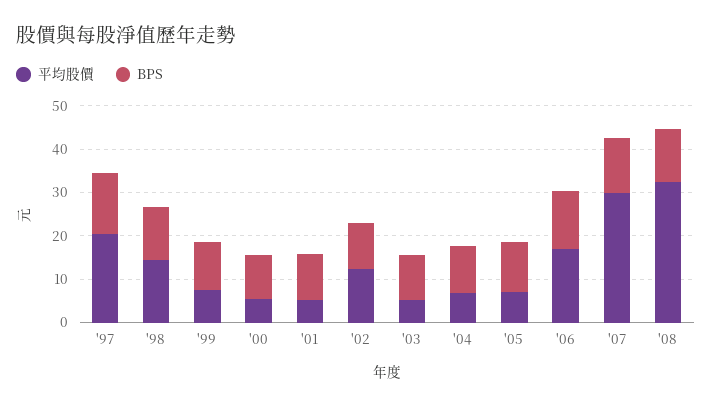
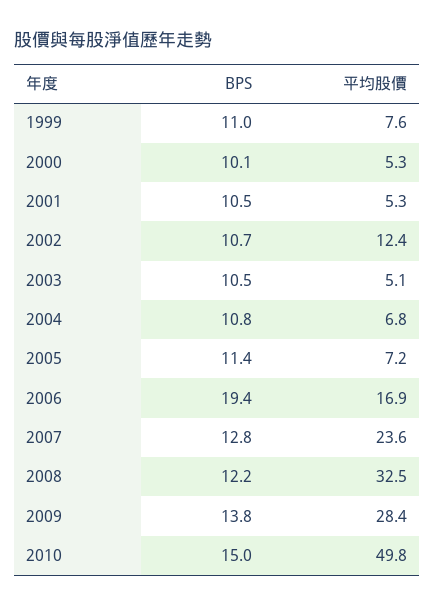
平均股價, '97: 20 -> none
BPS, '97: 14 -> none
平均股價, '98: 14 -> none
BPS, '98: 12 -> none
BPS, '06: 14 -> 19.4
平均股價, '07: 30 -> 23.6
BPS, 2009: none -> 13.8
平均股價, 2009: none -> 28.4
BPS, 2010: none -> 15
平均股價, 2010: none -> 49.8

